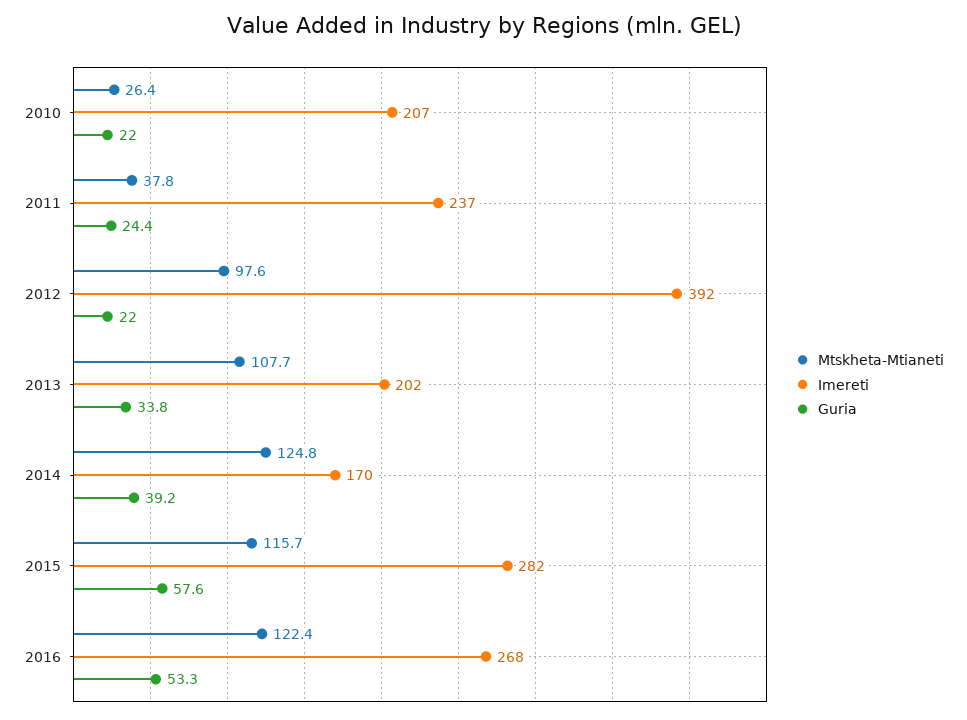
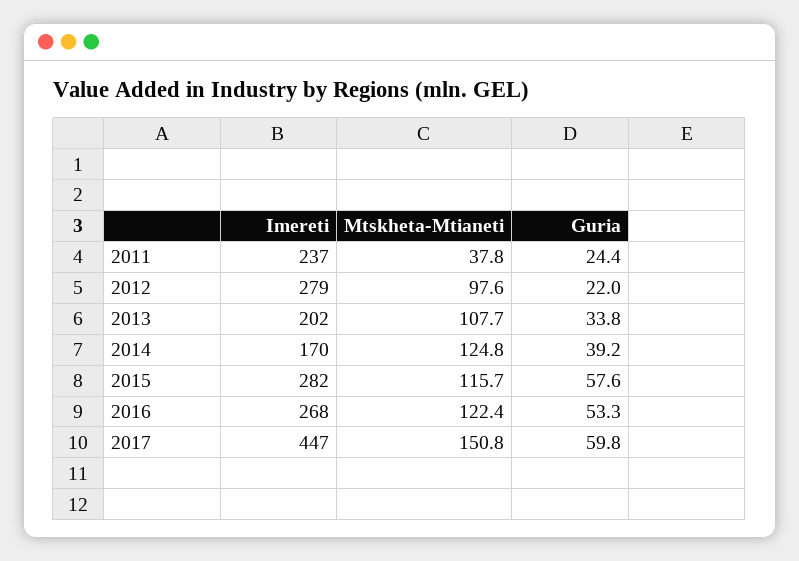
Mtskheta-Mtianeti, 2010: 26.4 -> none
Imereti, 2010: 207 -> none
Guria, 2010: 22 -> none
Imereti, 2012: 392 -> 279
Imereti, 2017: none -> 447
Mtskheta-Mtianeti, 2017: none -> 150.8
Guria, 2017: none -> 59.8

